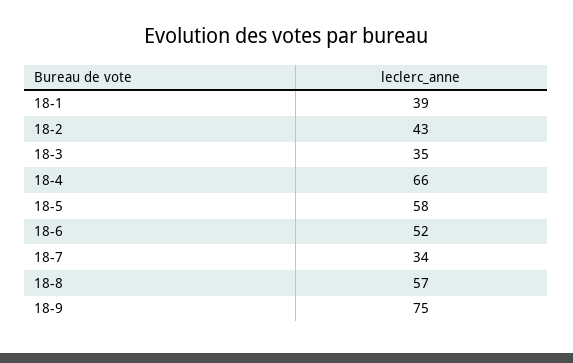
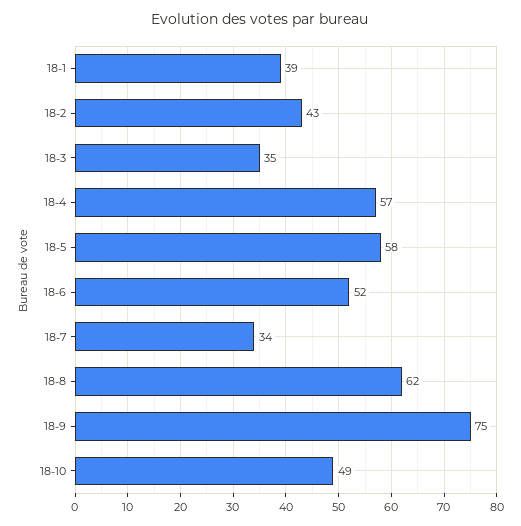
18-4: 66 -> 57
18-8: 57 -> 62
18-10: none -> 49

